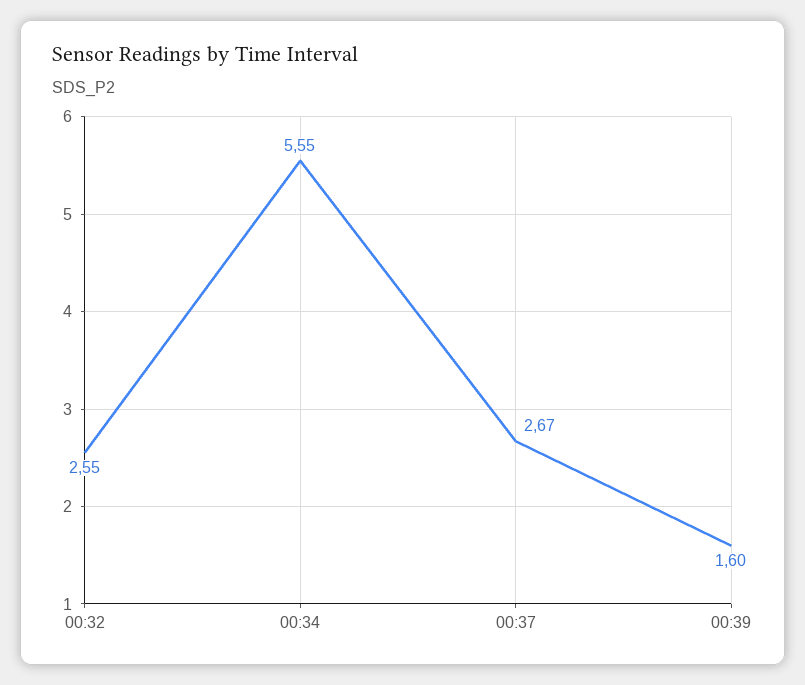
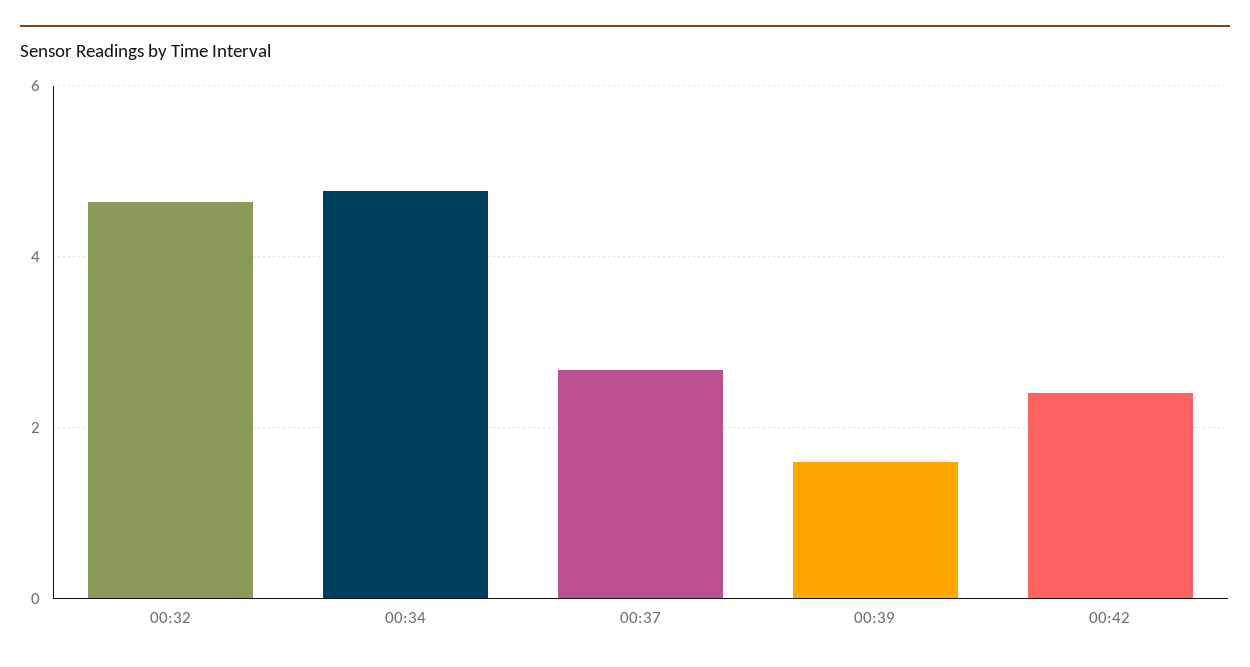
00:32: 2.55 -> 4.6
00:34: 5.55 -> 4.8
00:42: none -> 2.4

